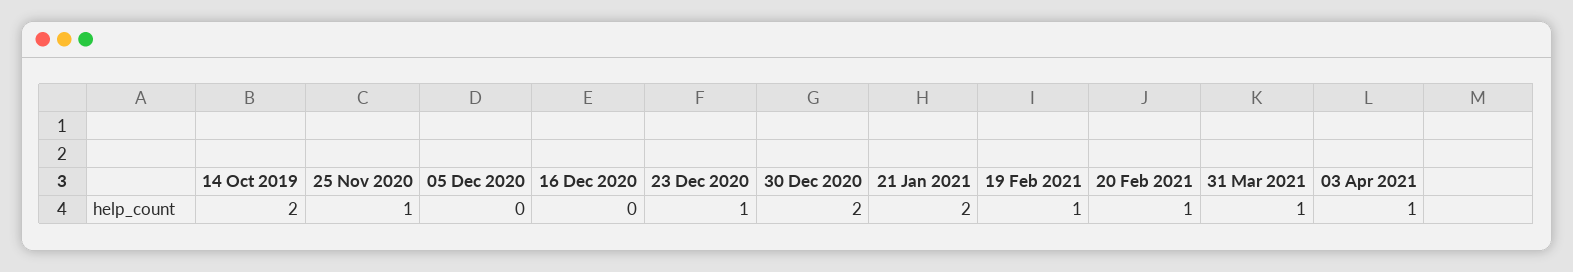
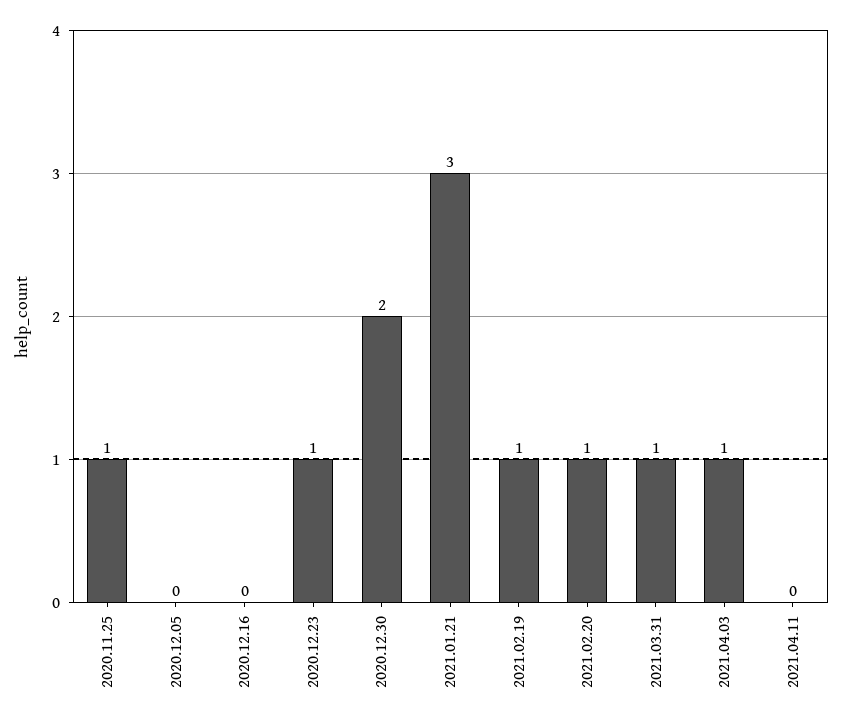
14 Oct 2019: 2 -> none
21 Jan 2021: 2 -> 3
2021.04.11: none -> 0

